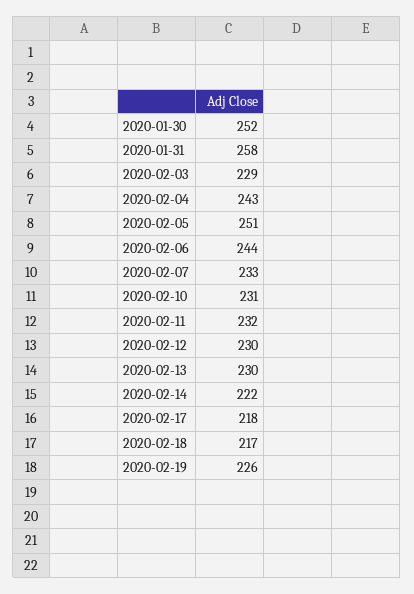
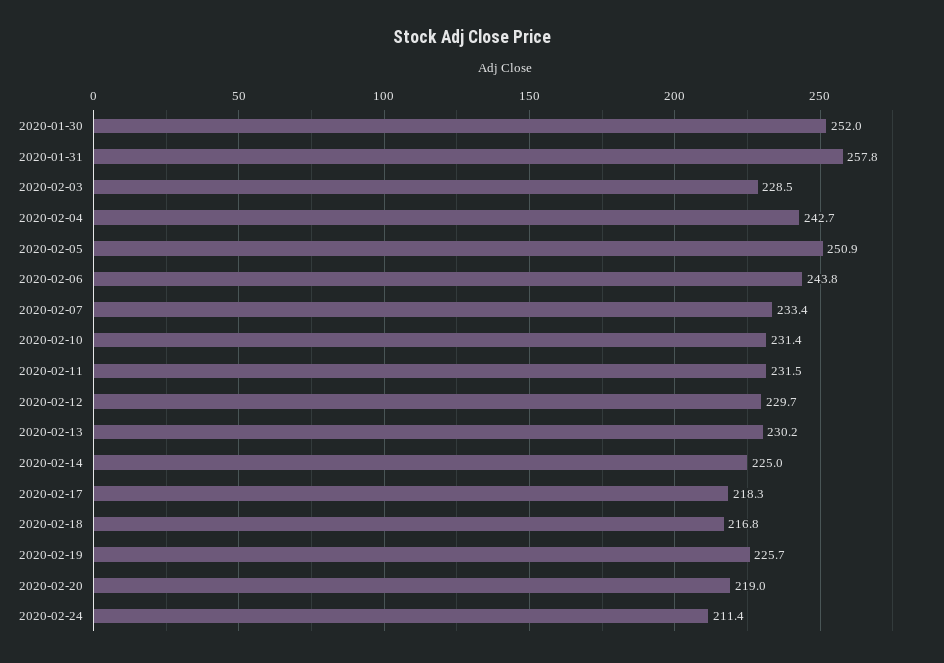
2020-02-14: 222 -> 225
2020-02-20: none -> 219
2020-02-24: none -> 211.4

